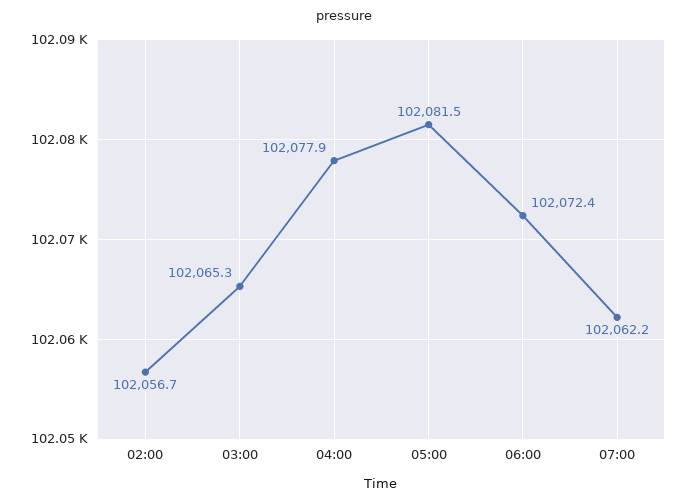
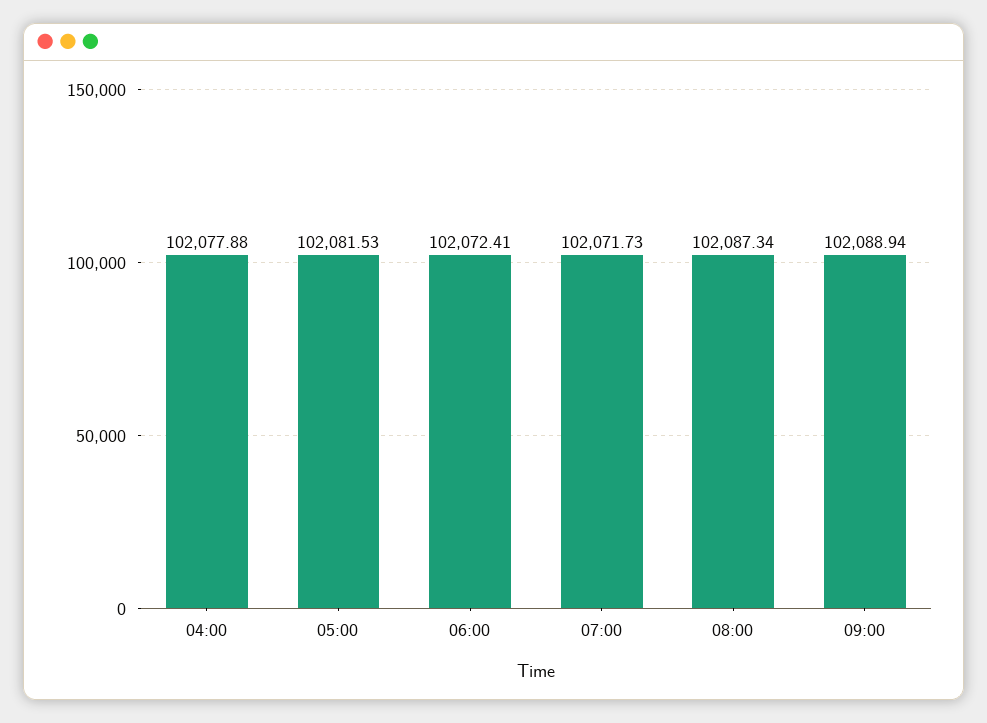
02:00: 102056.7 -> none
03:00: 102065.3 -> none
07:00: 102062.2 -> 102071.73
08:00: none -> 102087.34
09:00: none -> 102088.94

